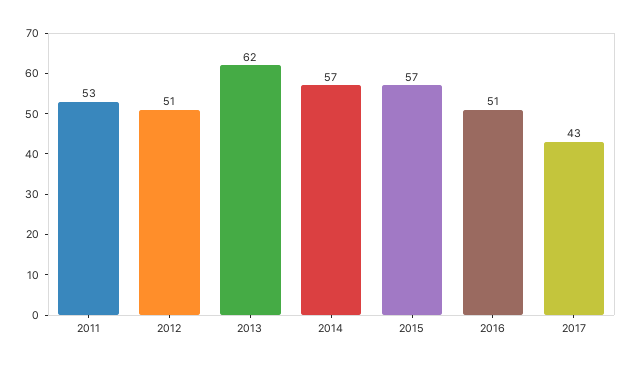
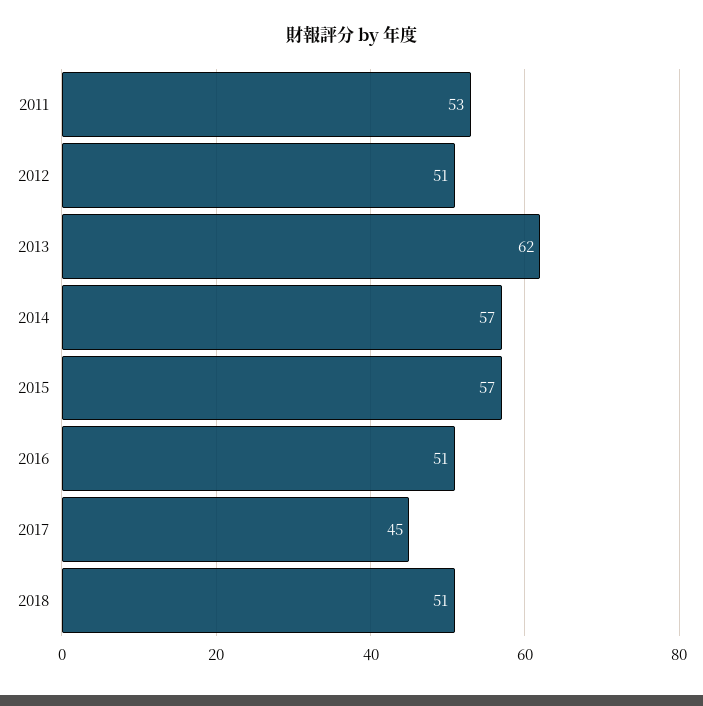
2017: 43 -> 45
2018: none -> 51

